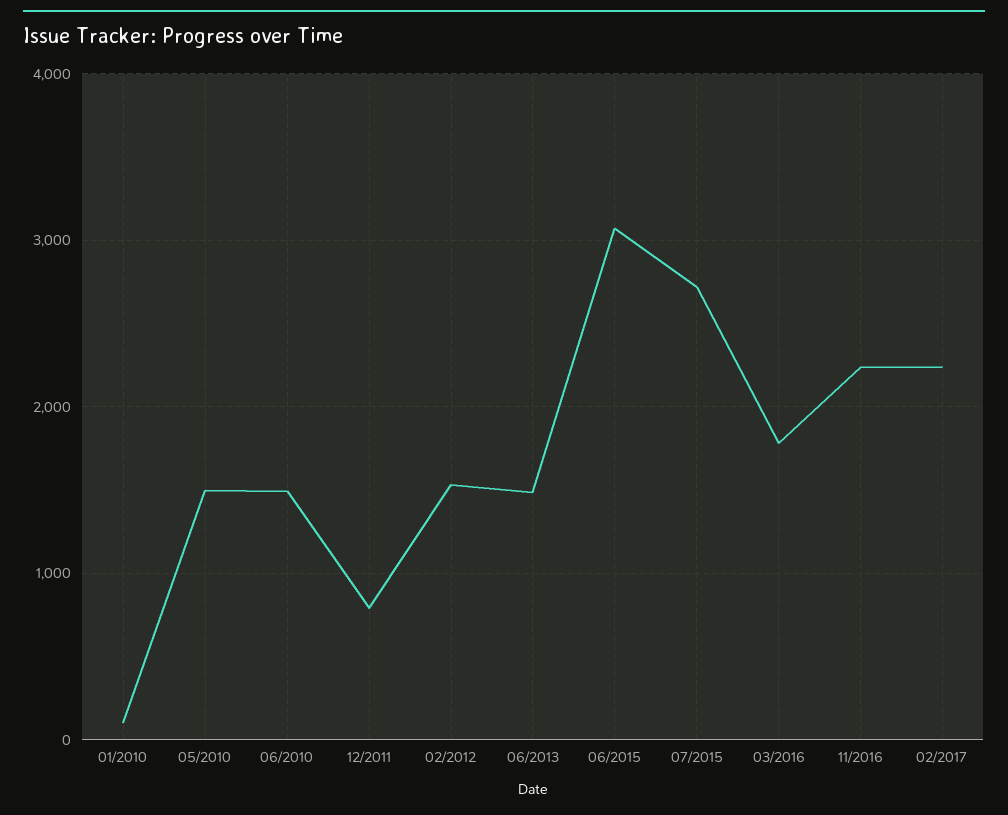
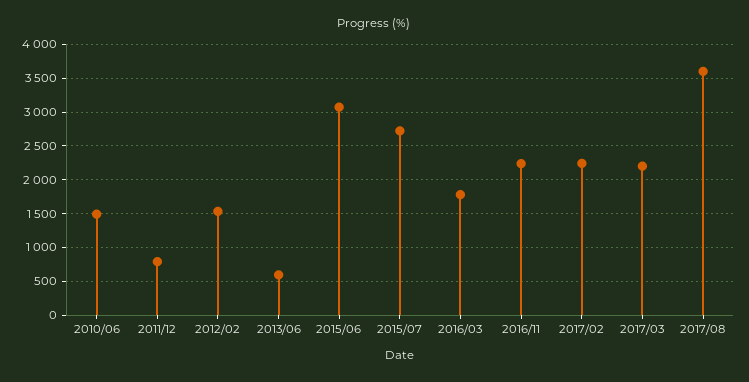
01/2010: 100 -> none
05/2010: 1500 -> none
06/2013: 1500 -> 600
2017/03: none -> 2200
2017/08: none -> 3600

